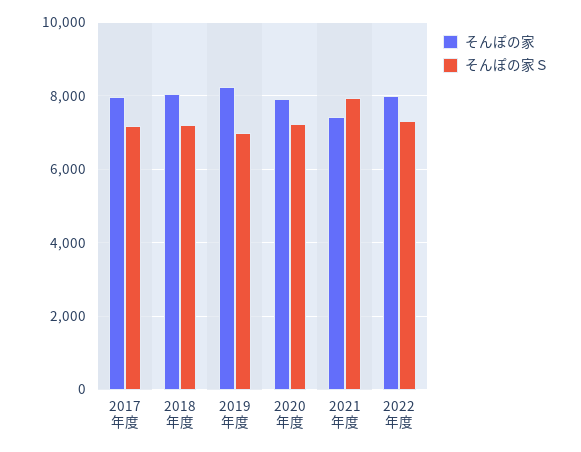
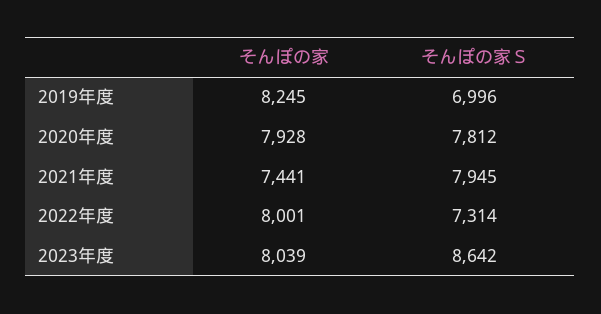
そんぽの家, 2017年度: 8000 -> none
そんぽの家Ｓ, 2017年度: 7200 -> none
そんぽの家, 2018年度: 8000 -> none
そんぽの家Ｓ, 2018年度: 7200 -> none
そんぽの家Ｓ, 2020年度: 7200 -> 7812
そんぽの家, 2023年度: none -> 8039
そんぽの家Ｓ, 2023年度: none -> 8642

